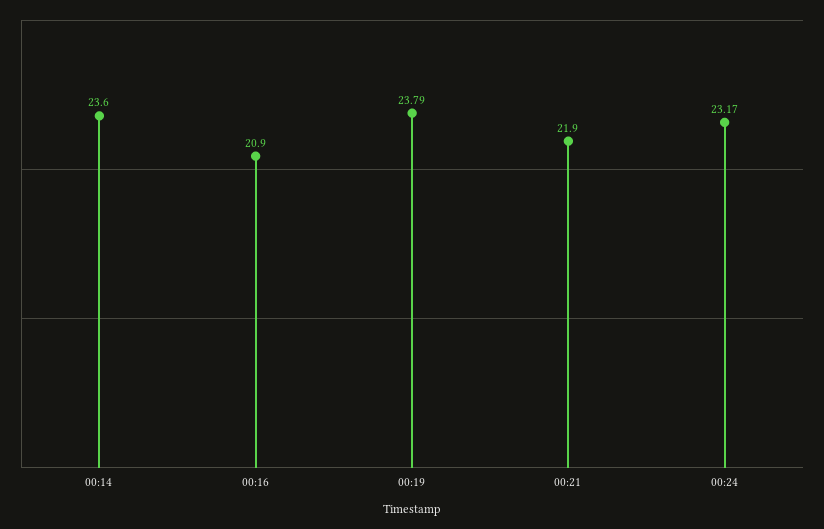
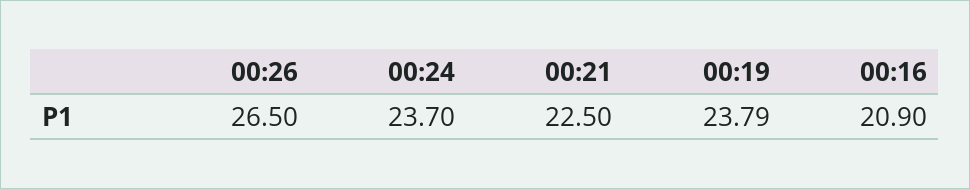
00:14: 23.6 -> none
00:21: 21.9 -> 22.5
00:24: 23.17 -> 23.7
00:26: none -> 26.5

